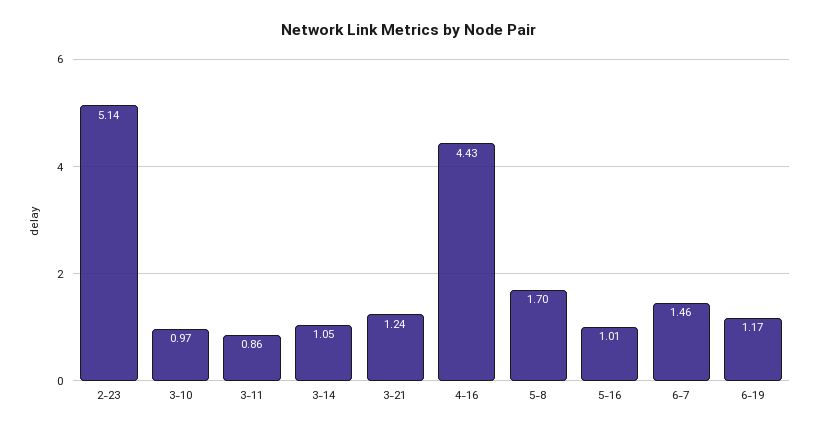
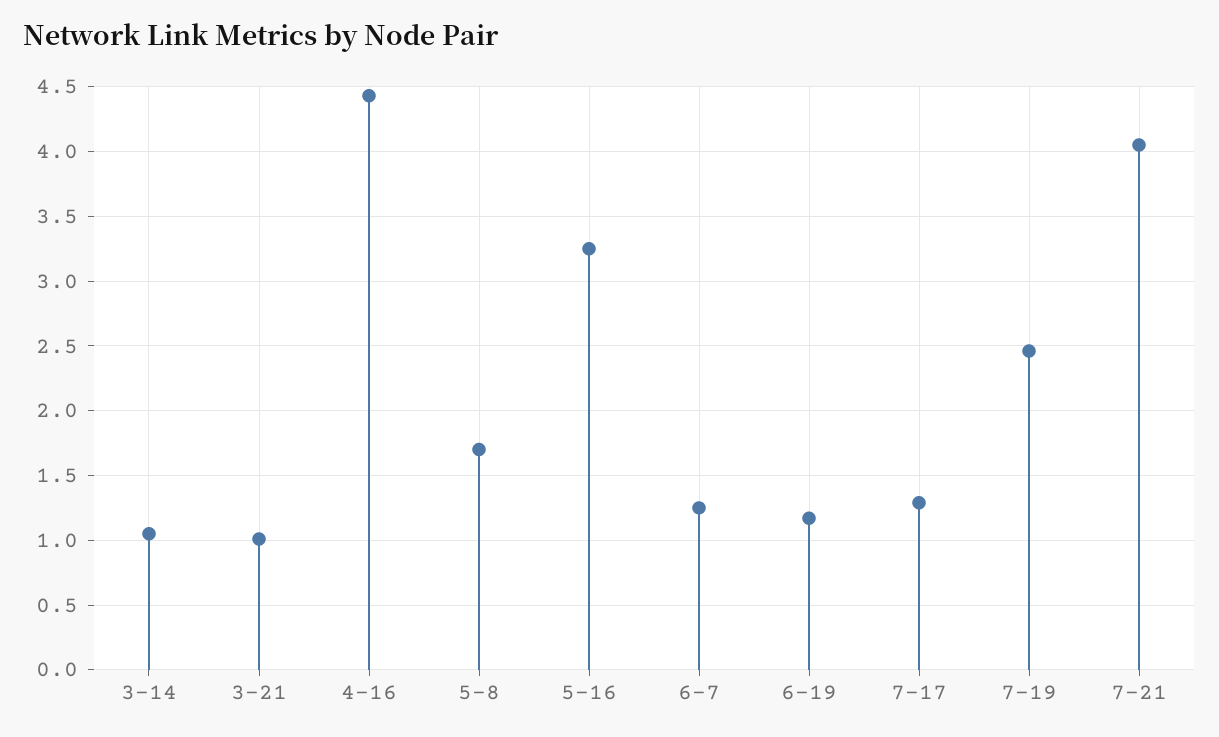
2-23: 5.14 -> none
3-10: 0.97 -> none
3-11: 0.86 -> none
3-21: 1.24 -> 1
5-16: 1.01 -> 3.25
6-7: 1.46 -> 1.25
7-17: none -> 1.3
7-19: none -> 2.45
7-21: none -> 4.05

